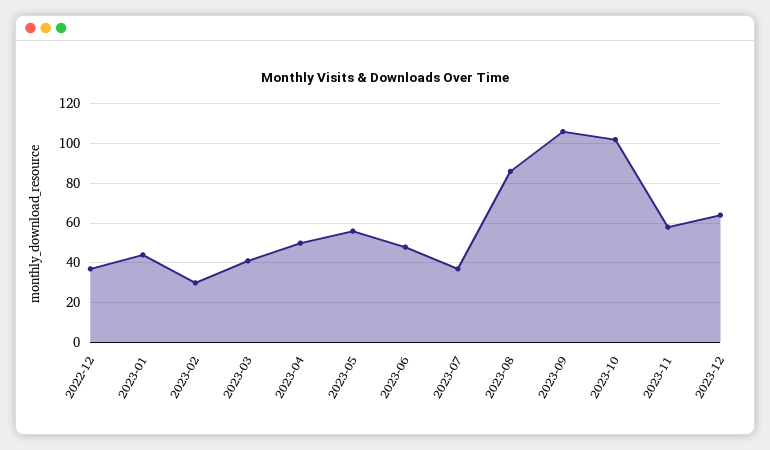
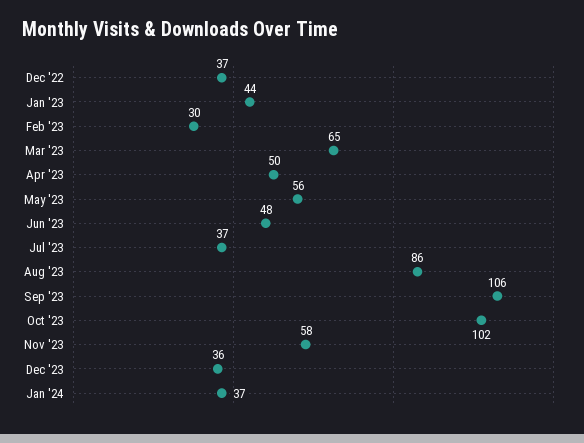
2023-03: 40 -> 65
2023-12: 65 -> 36
Jan '24: none -> 37

